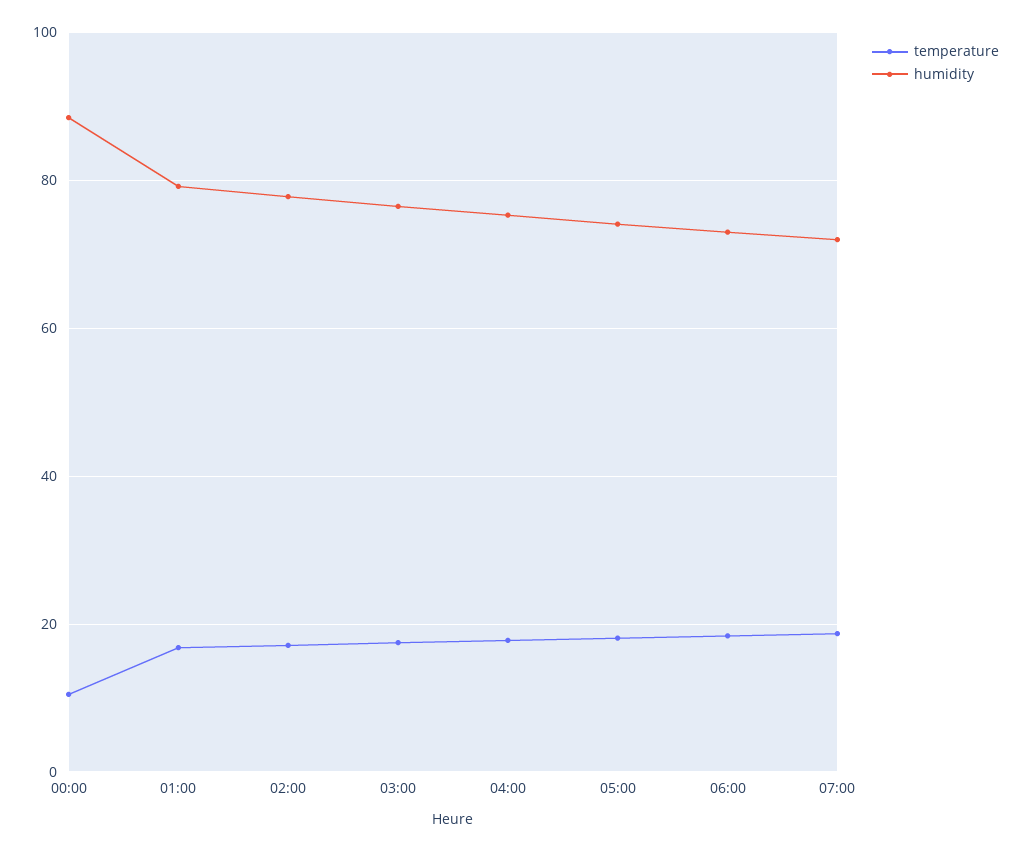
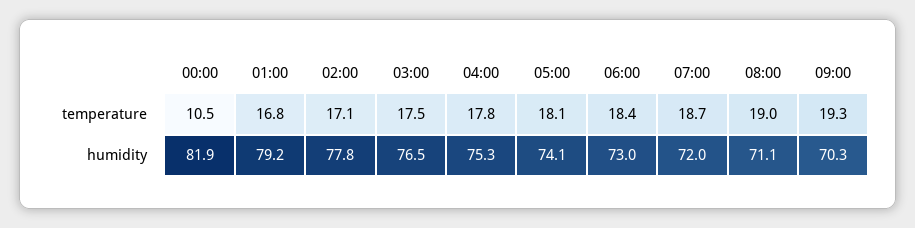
humidity, 00:00: 88 -> 81.9
temperature, 08:00: none -> 19
temperature, 09:00: none -> 19.3
humidity, 08:00: none -> 71.1
humidity, 09:00: none -> 70.3

